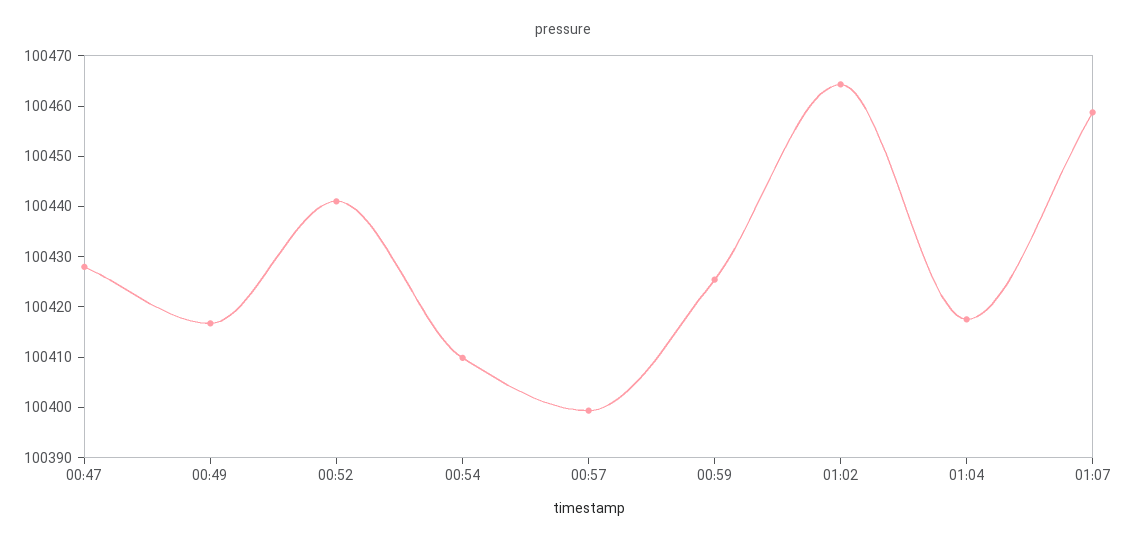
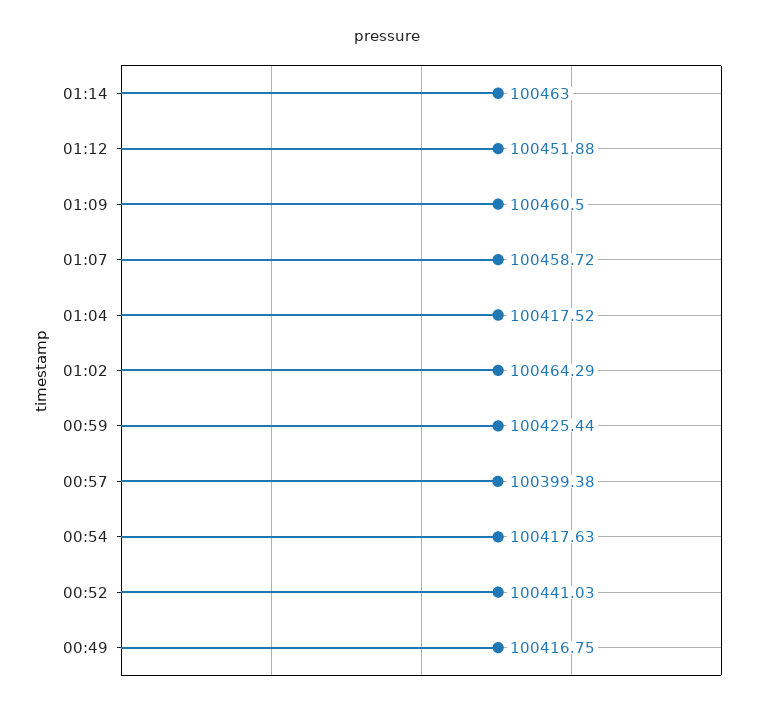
00:47: 100428 -> none
00:54: 100410 -> 100417.63
01:14: none -> 100463
01:12: none -> 100451.88
01:09: none -> 100460.5

